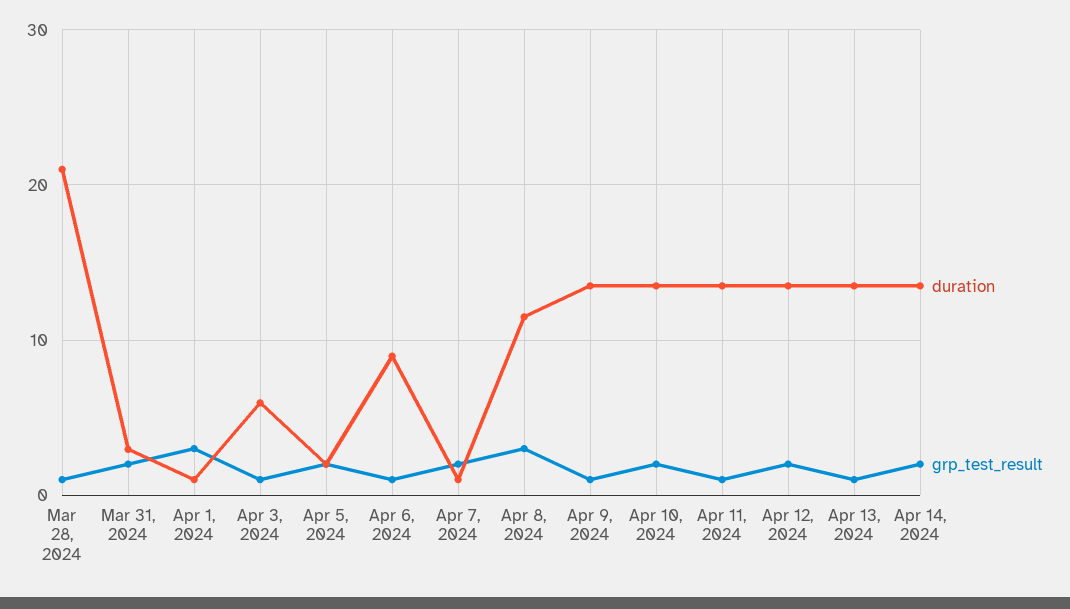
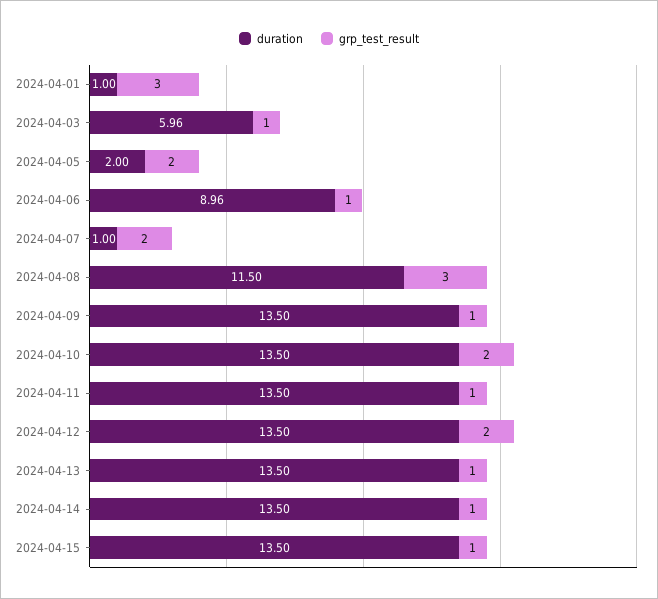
duration, Mar 28, 2024: 21 -> none
grp_test_result, Mar 28, 2024: 1 -> none
duration, Mar 31, 2024: 3 -> none
grp_test_result, Mar 31, 2024: 2 -> none
grp_test_result, Apr 14, 2024: 2 -> 1
duration, 2024-04-15: none -> 13.5
grp_test_result, 2024-04-15: none -> 1

